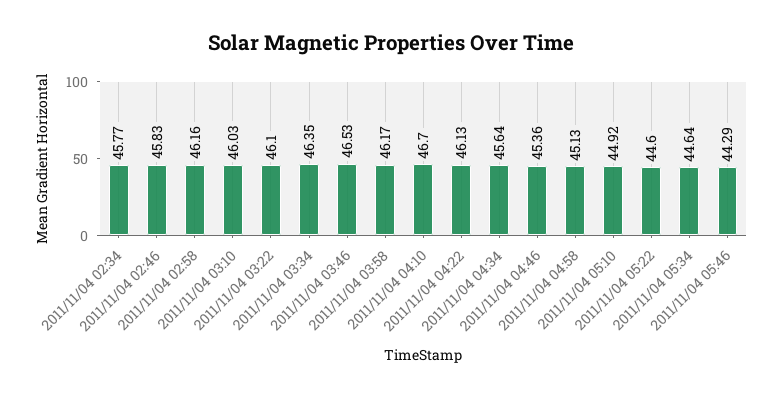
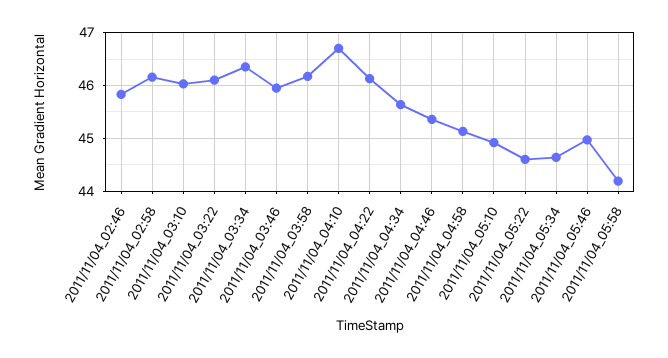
2011/11/04 02:34: 45.77 -> none
2011/11/04 03:46: 46.53 -> 46
2011/11/04 05:46: 44.29 -> 45
2011/11/04_05:58: none -> 44.2

